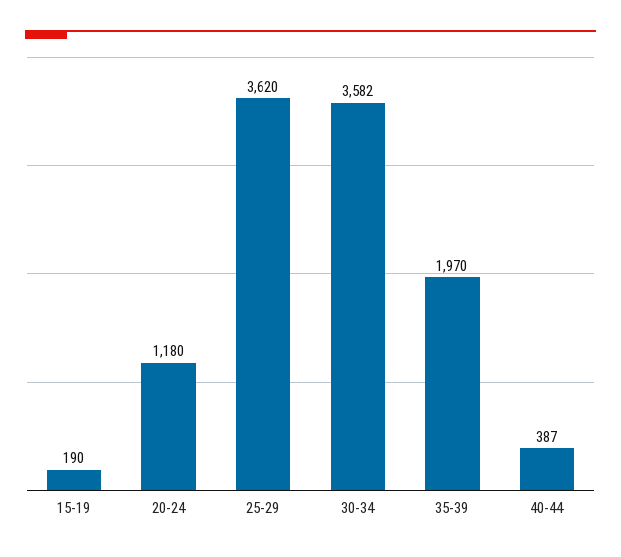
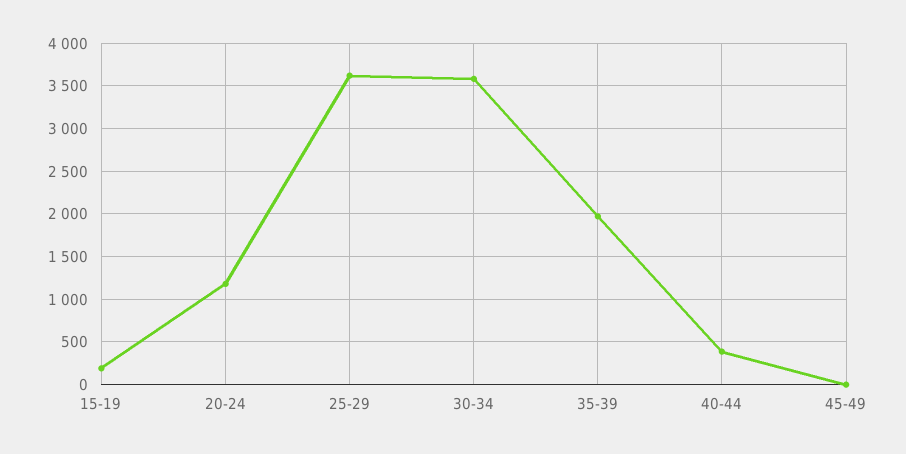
45-49: none -> 0

